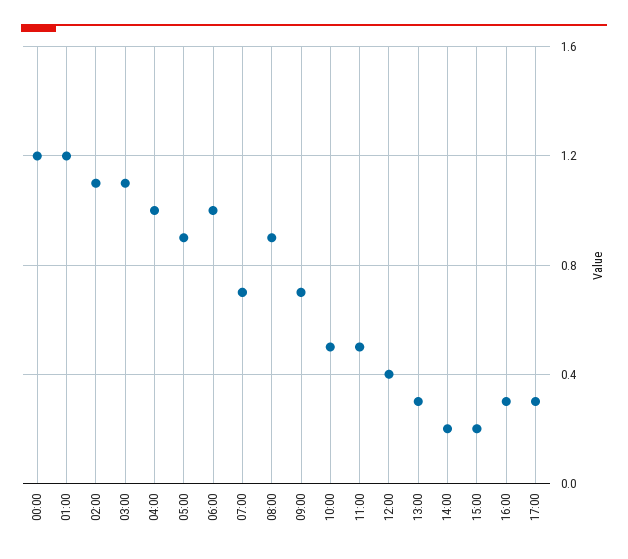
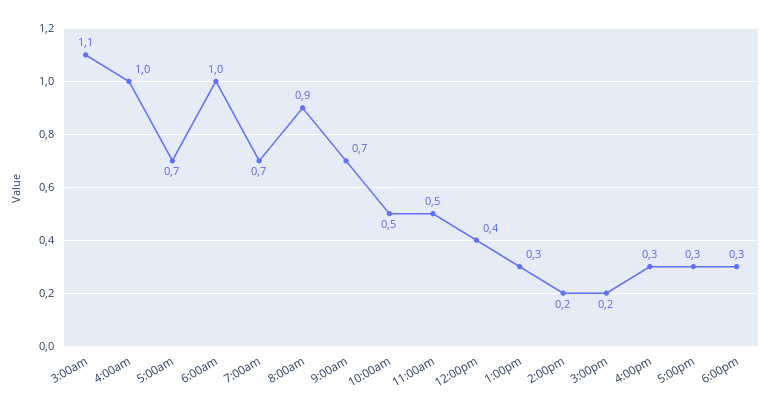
00:00: 1.2 -> none
01:00: 1.2 -> none
02:00: 1.1 -> none
05:00: 0.9 -> 0.7
6:00pm: none -> 0.3

